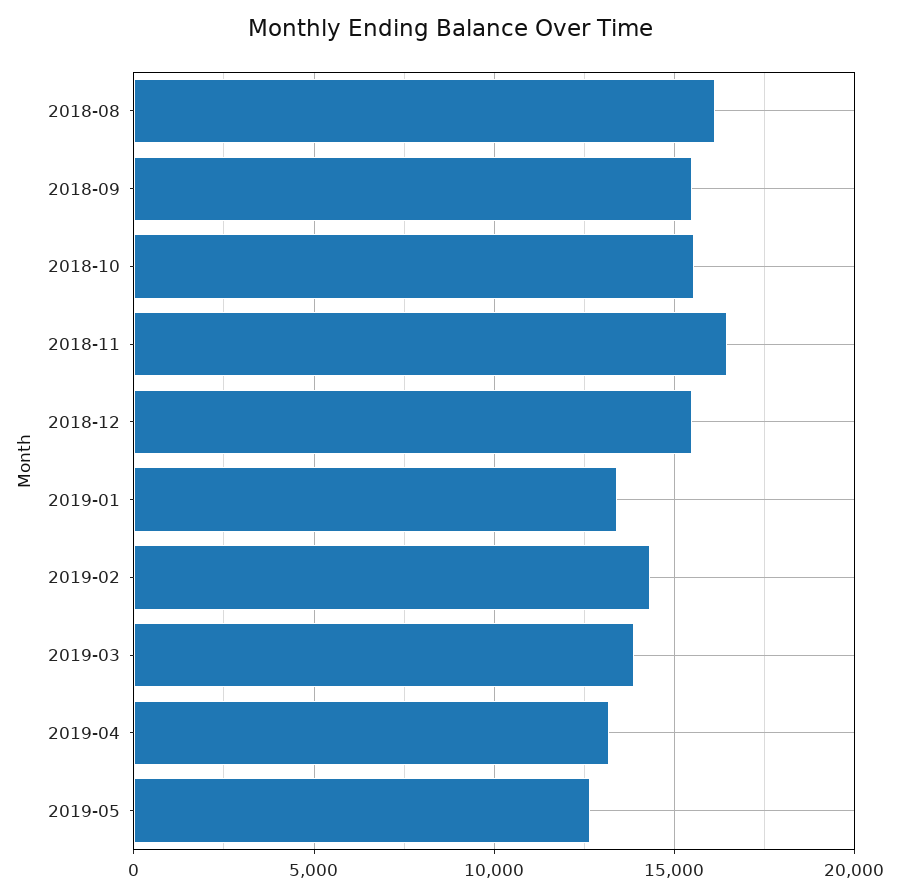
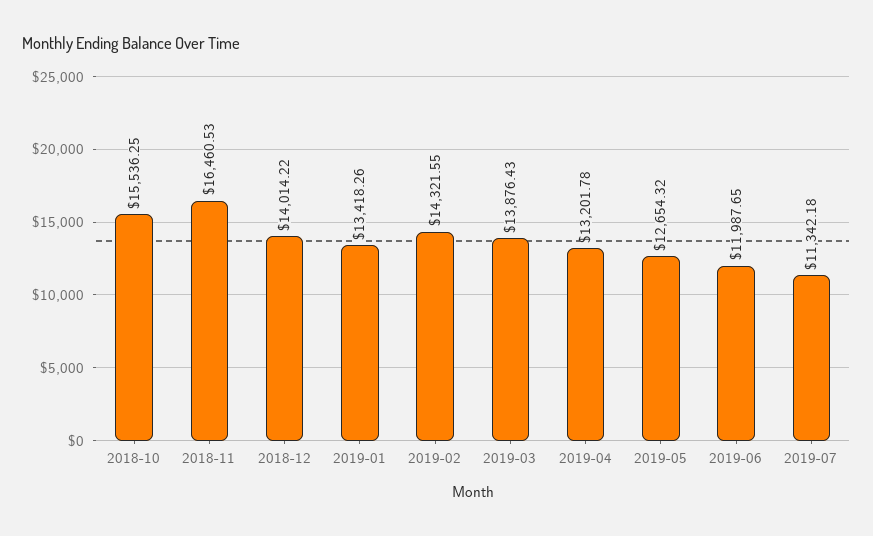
2018-08: 16000 -> none
2018-09: 15500 -> none
2018-12: 15500 -> 14014.22
2019-06: none -> 11987.65
2019-07: none -> 11342.18

